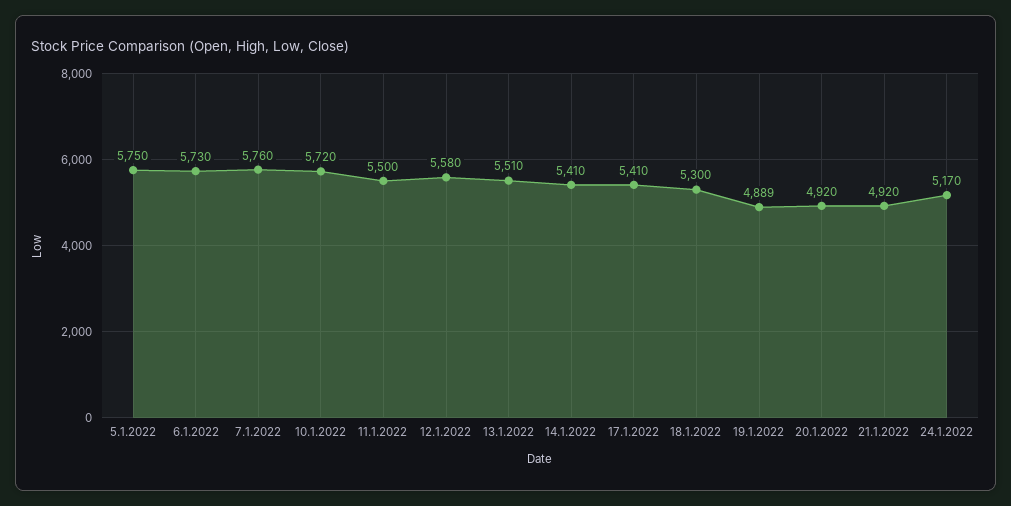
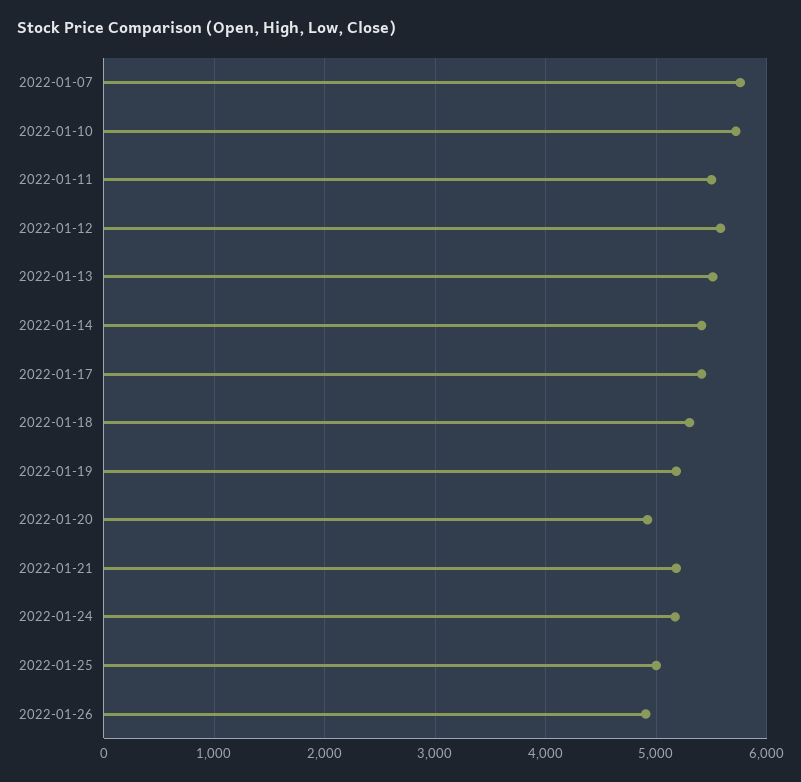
5.1.2022: 5750 -> none
6.1.2022: 5730 -> none
19.1.2022: 4889 -> 5200
21.1.2022: 4920 -> 5200
2022-01-25: none -> 5000
2022-01-26: none -> 4900

